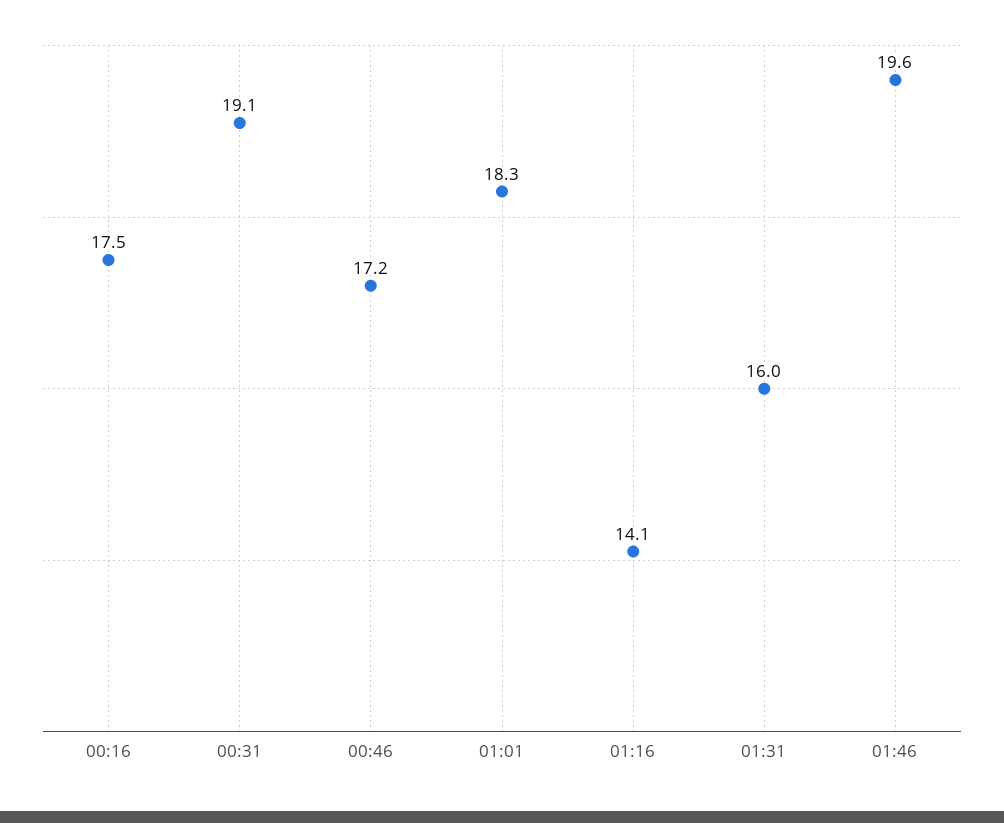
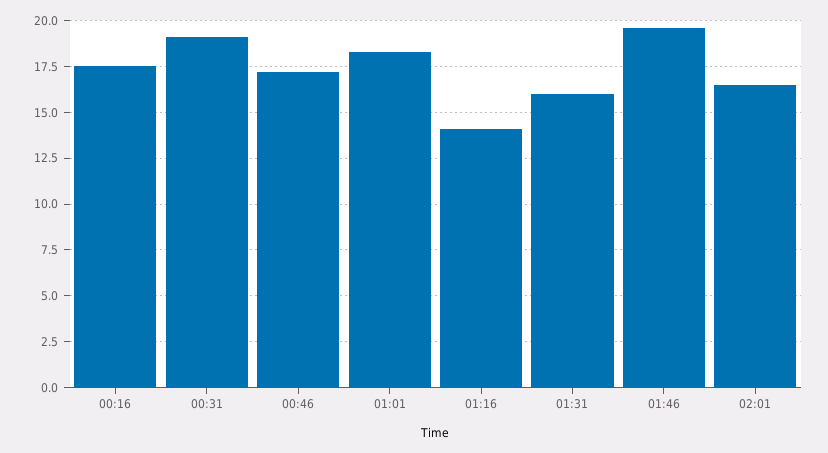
02:01: none -> 16.5

